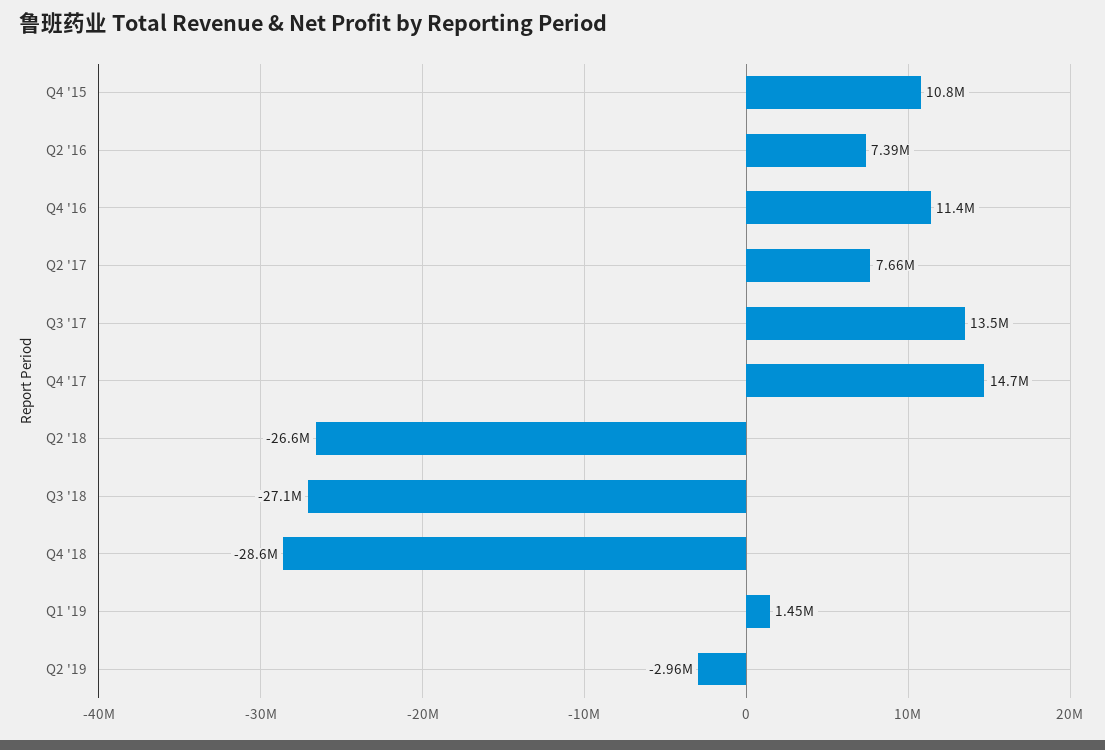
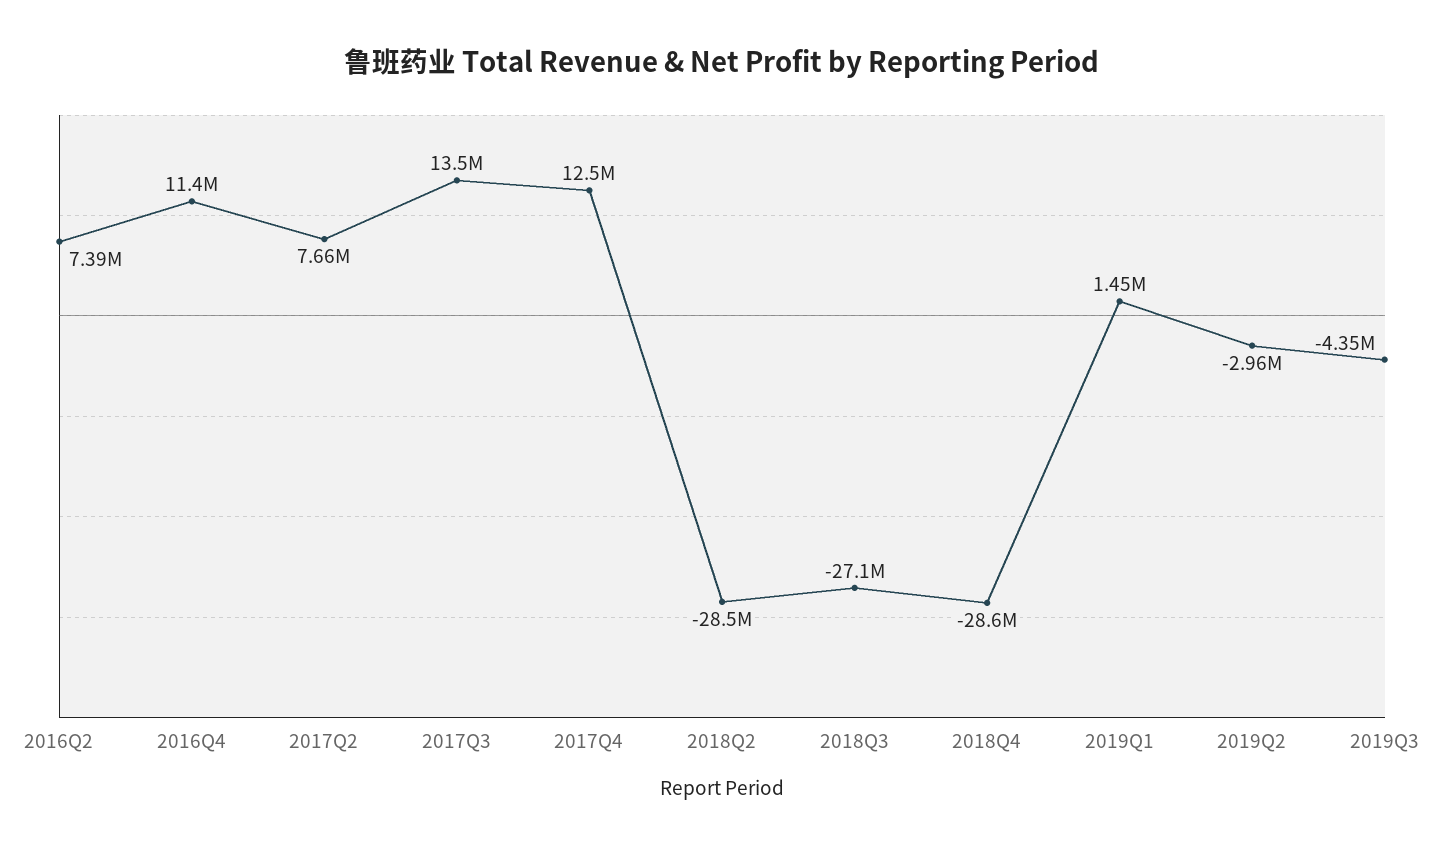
Q4 '15: 10800000 -> none
Q4 '17: 14700000 -> 12500000
Q2 '18: -26600000 -> -28500000
2019Q3: none -> -4350000

